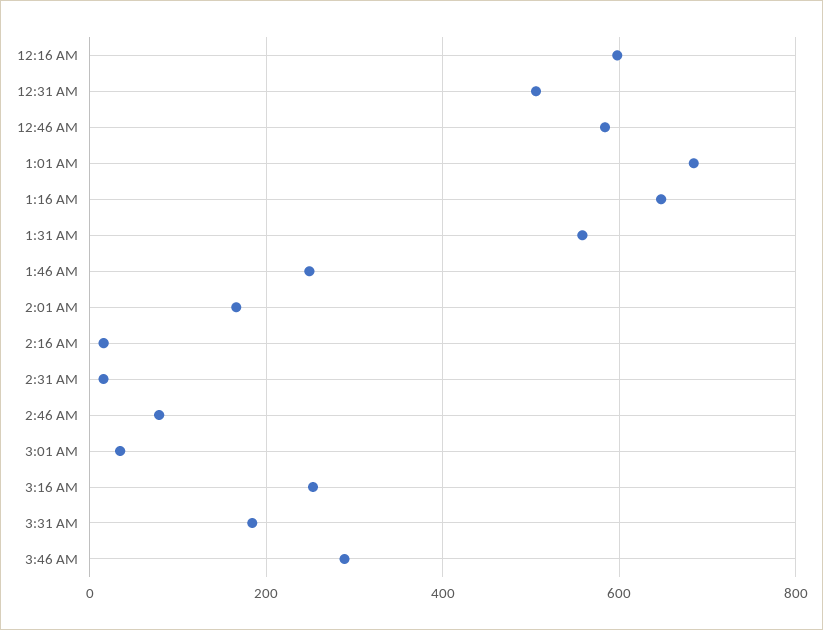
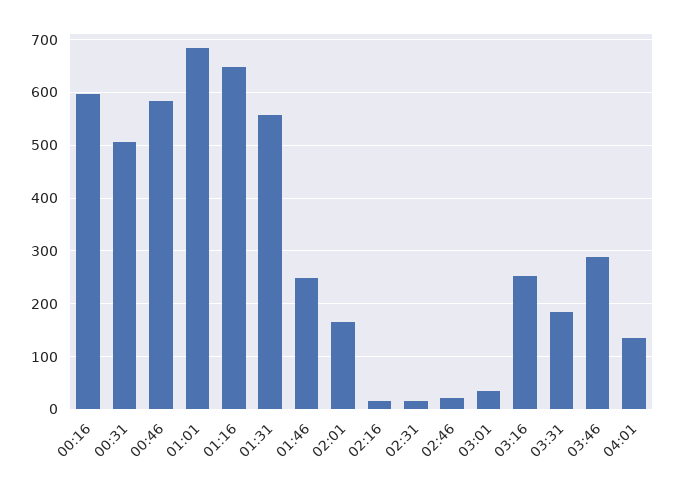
2:46 AM: 80 -> 20
04:01: none -> 140

